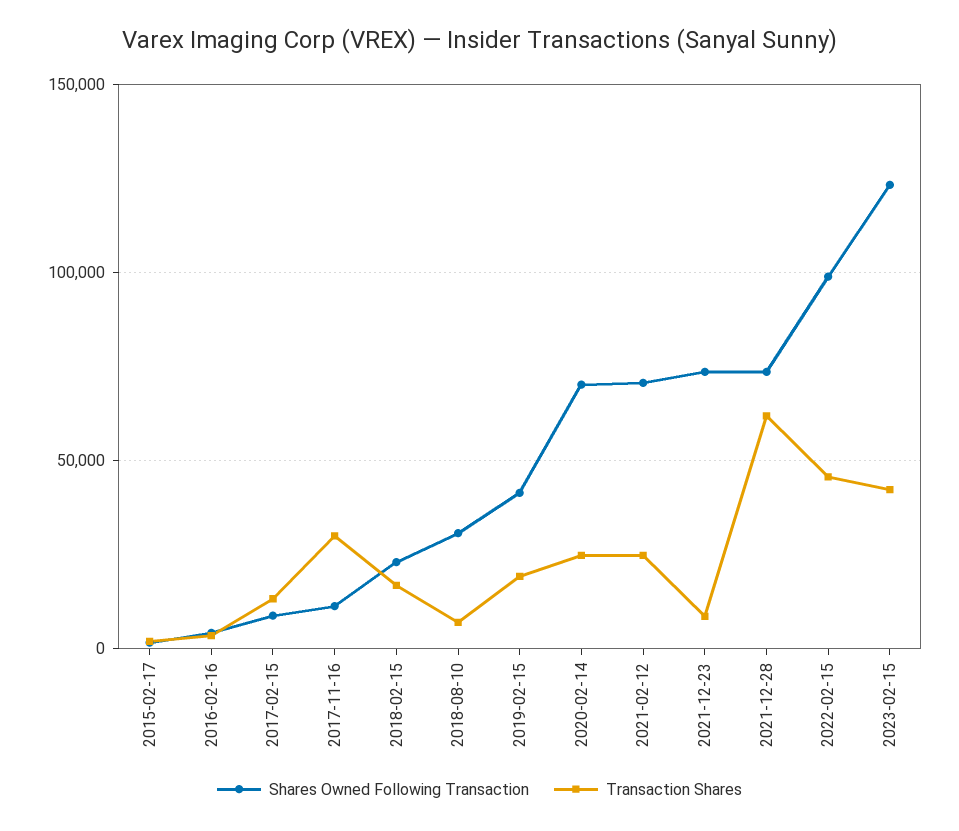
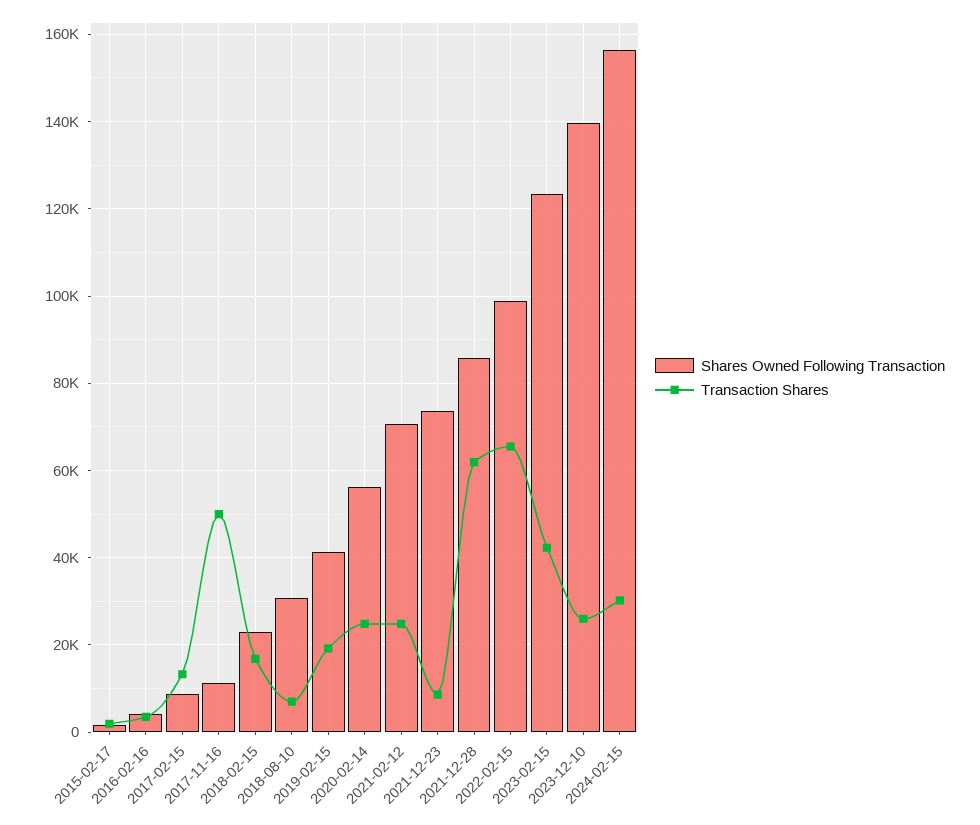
Transaction Shares, 2017-11-16: 30000 -> 50000
Shares Owned Following Transaction, 2020-02-14: 70000 -> 56000
Shares Owned Following Transaction, 2021-12-28: 75000 -> 86000
Transaction Shares, 2022-02-15: 45000 -> 66000
Shares Owned Following Transaction, 2023-12-10: none -> 140000
Transaction Shares, 2023-12-10: none -> 26000
Shares Owned Following Transaction, 2024-02-15: none -> 156000
Transaction Shares, 2024-02-15: none -> 30000

